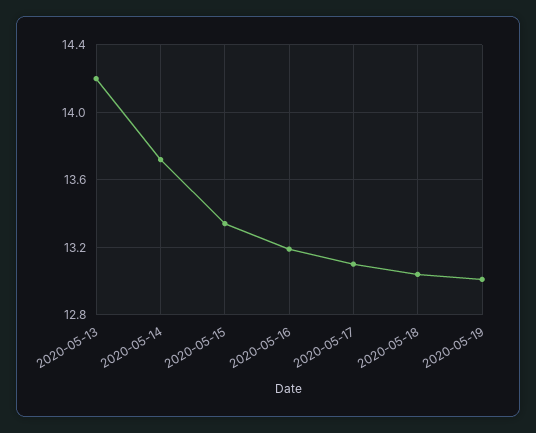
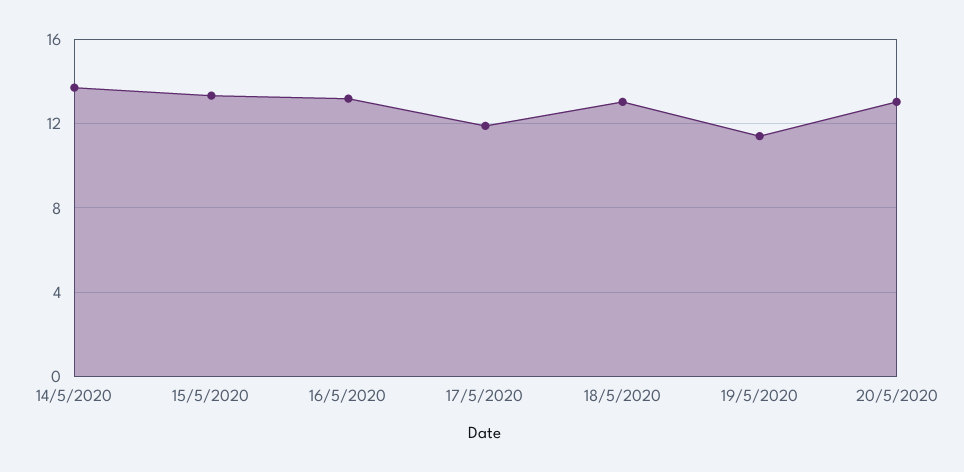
2020-05-13: 14.2 -> none
2020-05-17: 13.1 -> 12
2020-05-19: 13 -> 11.5
20/5/2020: none -> 13

